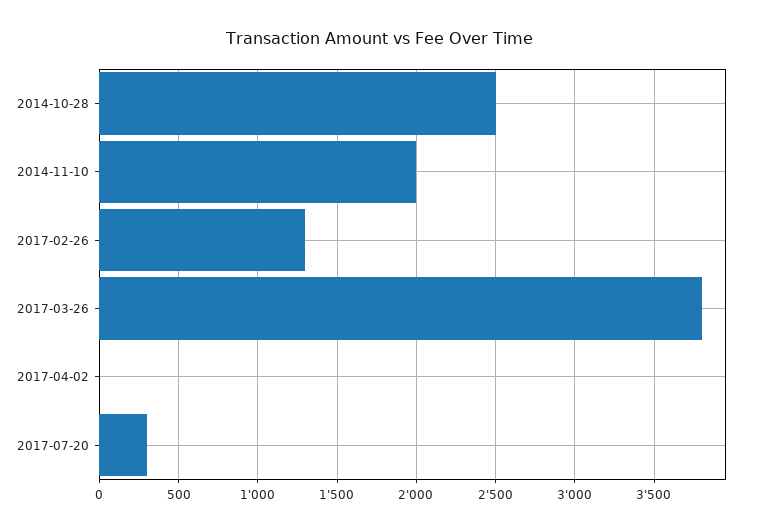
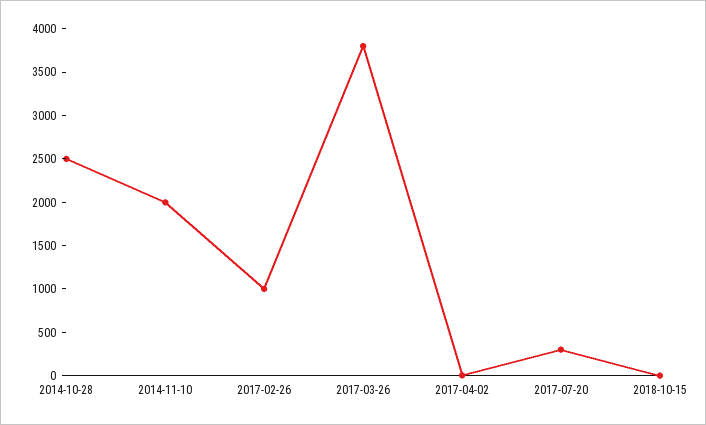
2017-02-26: 1300 -> 1000
2018-10-15: none -> 0

